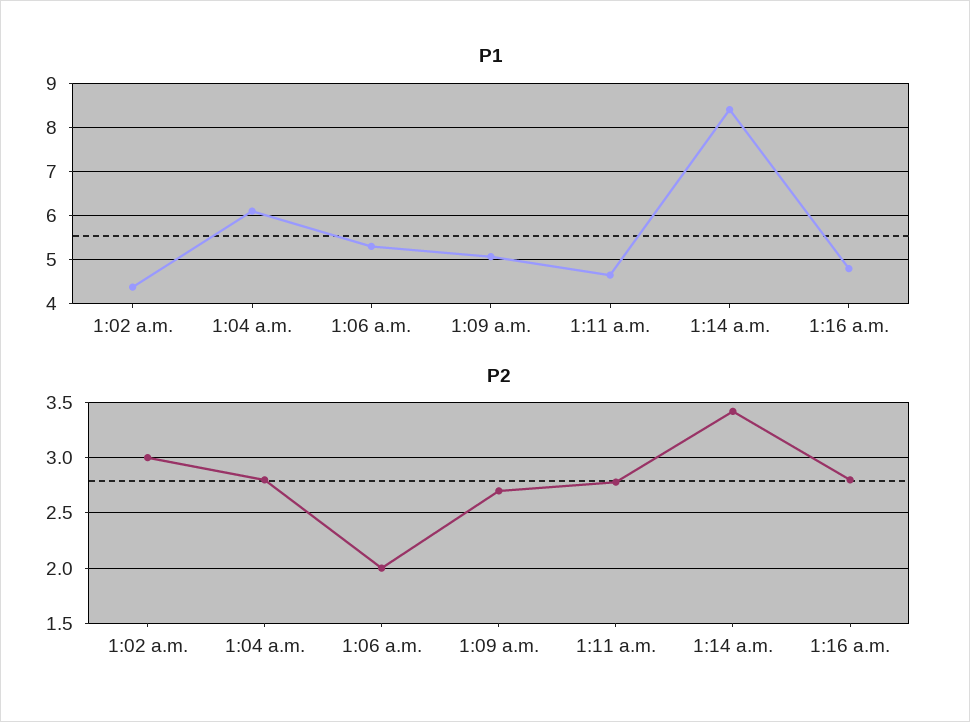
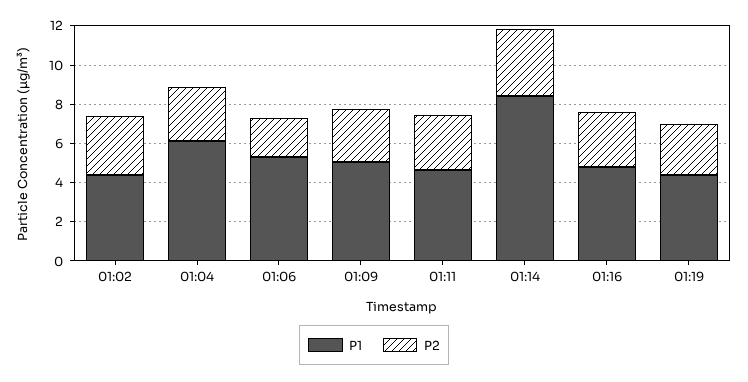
P1, 01:19: none -> 4.5
P2, 01:19: none -> 2.5

